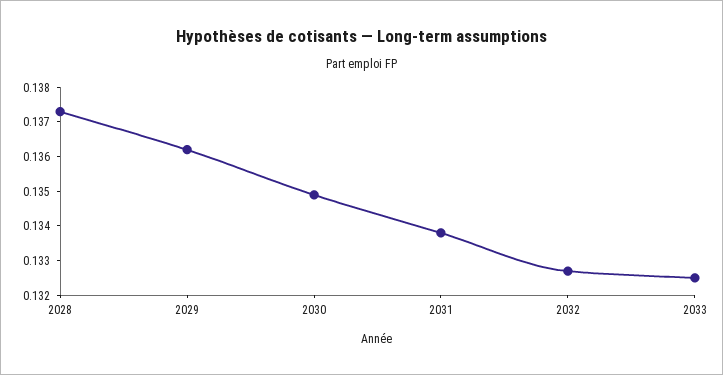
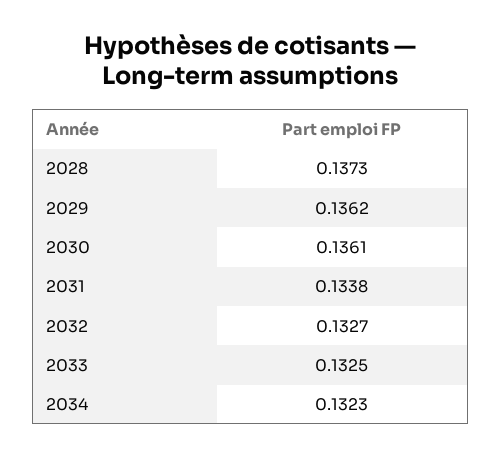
2030: 0.135 -> 0.1361
2034: none -> 0.1323

